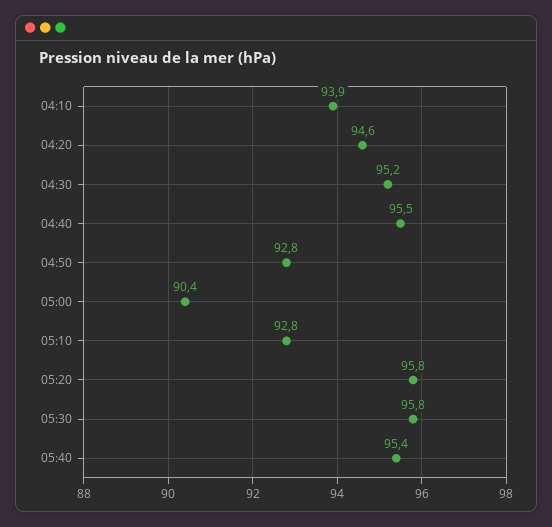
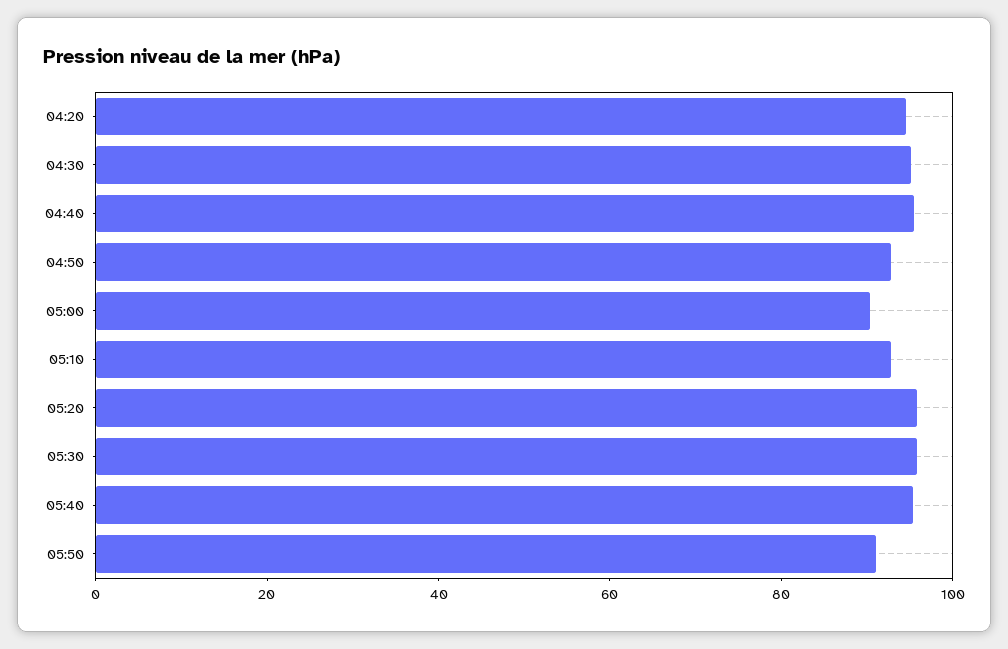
04:10: 93.9 -> none
05:50: none -> 90

